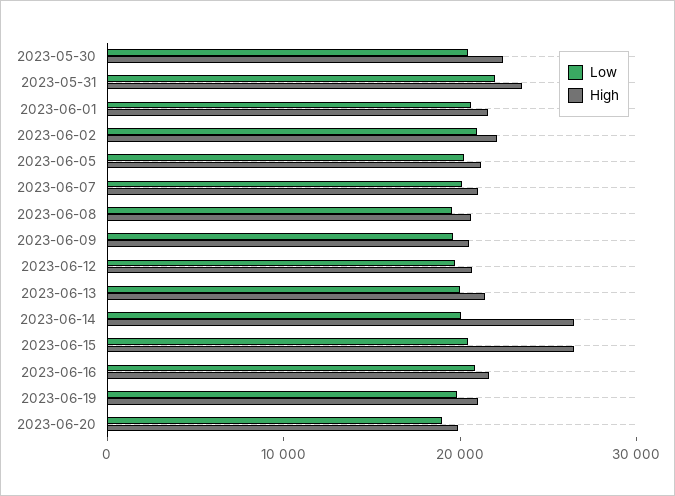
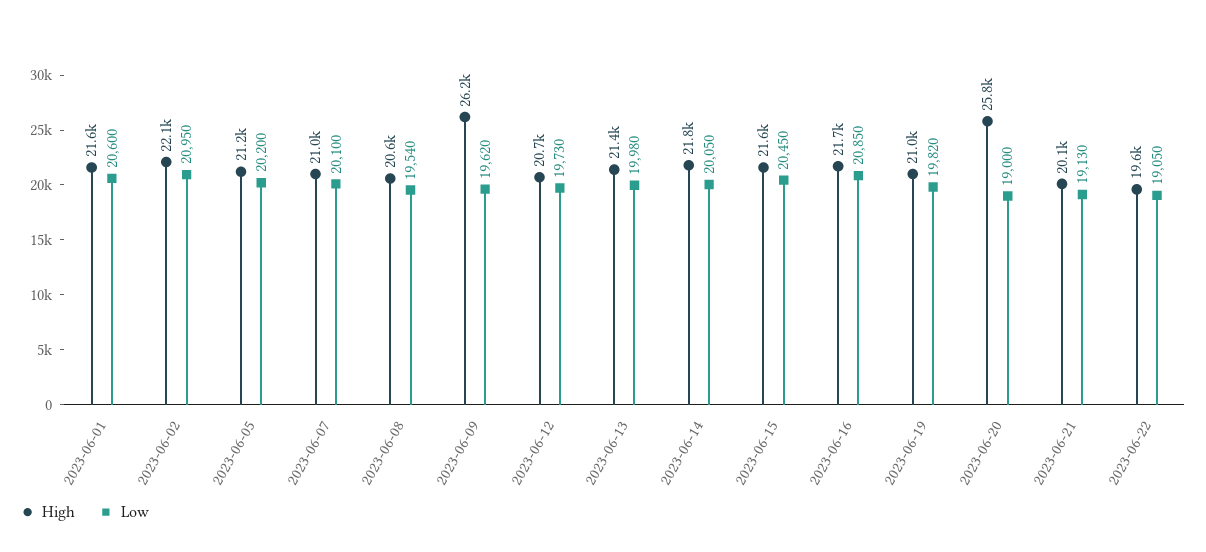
Low, 2023-05-30: 20000 -> none
High, 2023-05-30: 22000 -> none
Low, 2023-05-31: 22000 -> none
High, 2023-05-31: 24000 -> none
High, 2023-06-09: 20000 -> 26200
High, 2023-06-14: 26000 -> 21800
High, 2023-06-15: 26000 -> 21600
High, 2023-06-20: 20000 -> 25800
High, 2023-06-21: none -> 20100
Low, 2023-06-21: none -> 19130
High, 2023-06-22: none -> 19600
Low, 2023-06-22: none -> 19050

